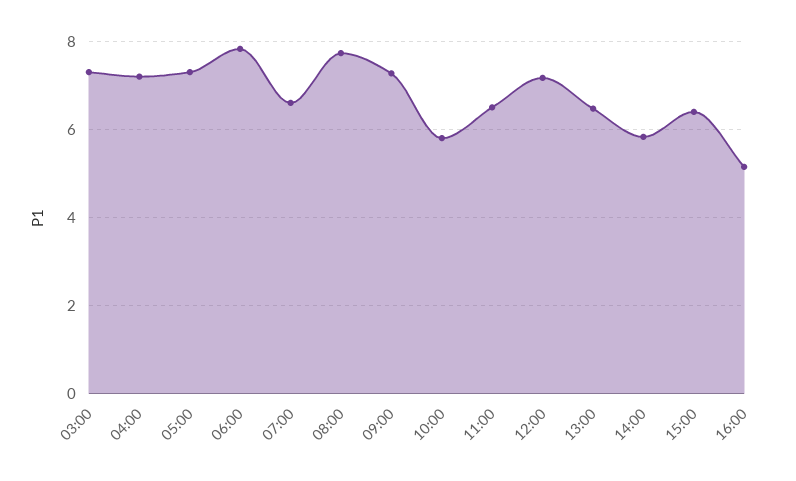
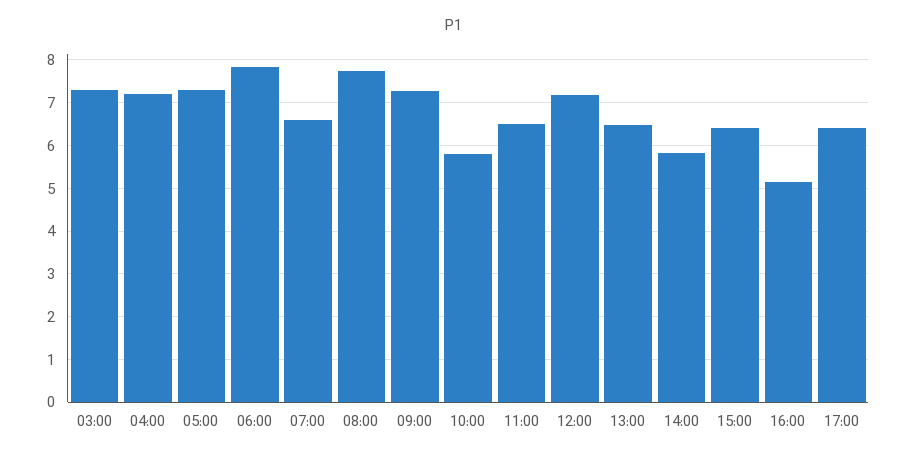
17:00: none -> 6.4

